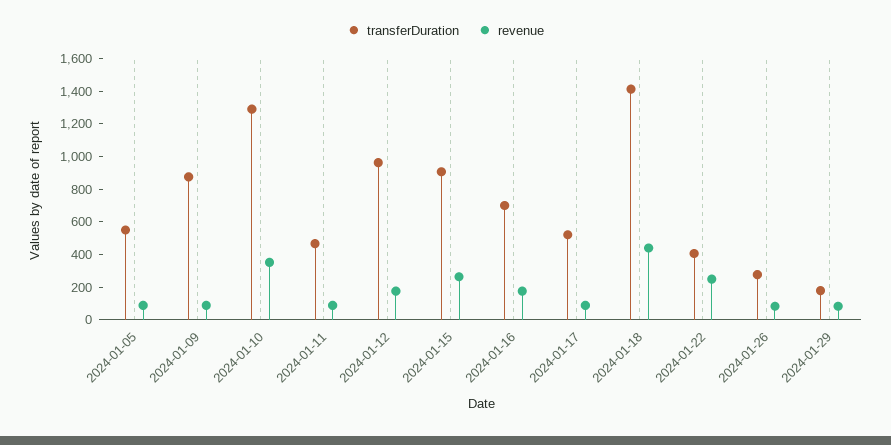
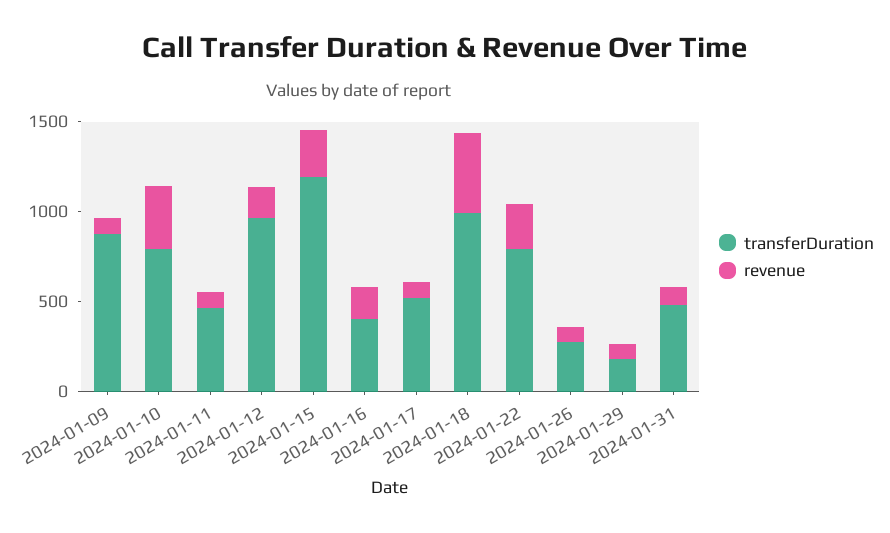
transferDuration, 2024-01-05: 550 -> none
revenue, 2024-01-05: 100 -> none
transferDuration, 2024-01-10: 1300 -> 800
transferDuration, 2024-01-15: 900 -> 1200
transferDuration, 2024-01-16: 700 -> 400
transferDuration, 2024-01-18: 1400 -> 1000
transferDuration, 2024-01-22: 400 -> 800
transferDuration, 2024-01-31: none -> 500
revenue, 2024-01-31: none -> 100

